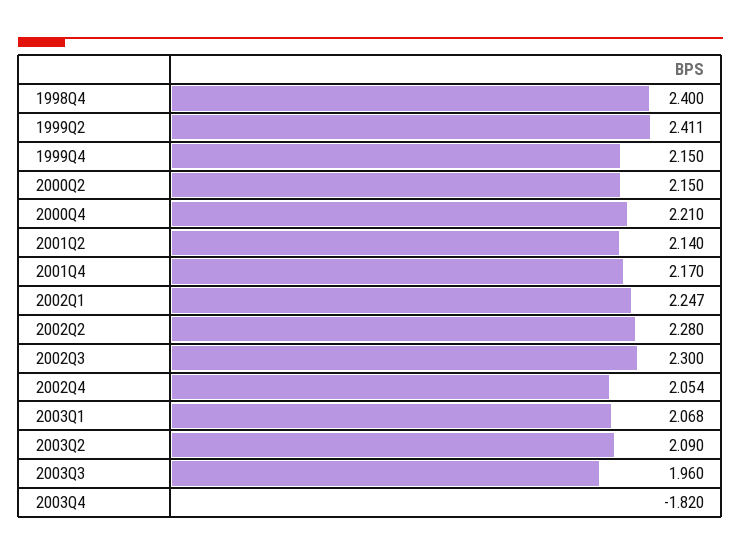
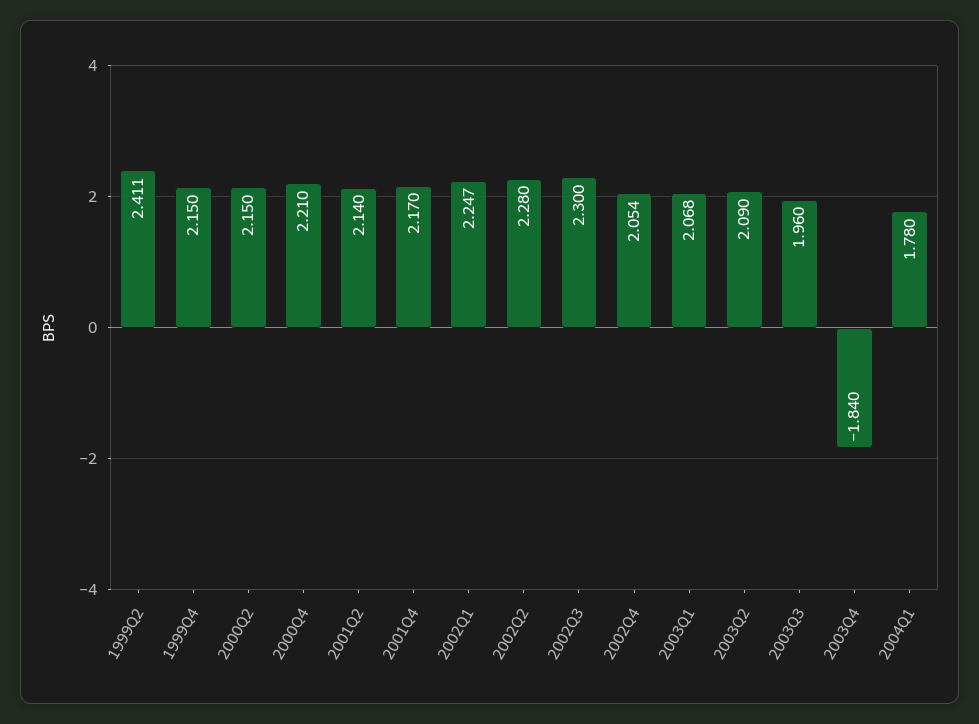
1998Q4: 2.4 -> none
2003Q4: -1.82 -> -1.84
2004Q1: none -> 1.78

